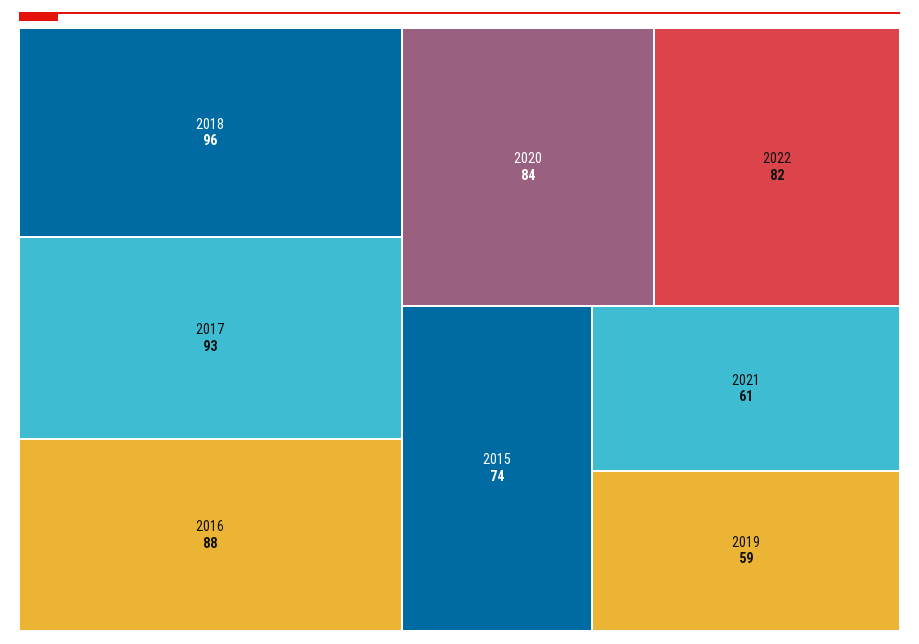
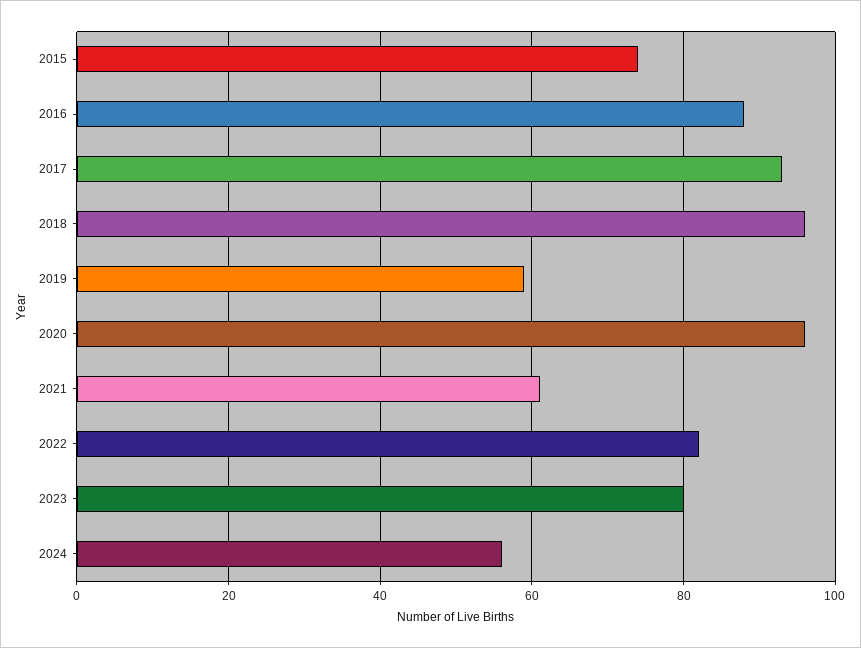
2020: 84 -> 95
2023: none -> 80
2024: none -> 55

